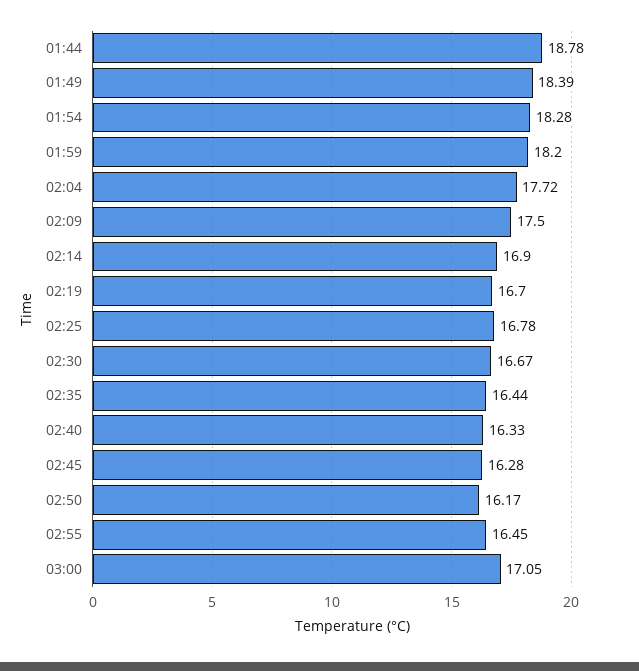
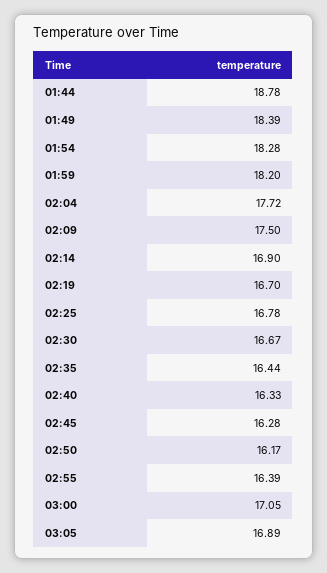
02:55: 16.45 -> 16.39
03:05: none -> 16.89

